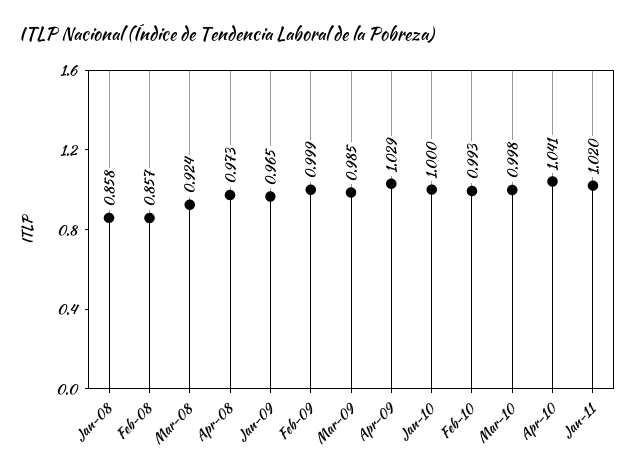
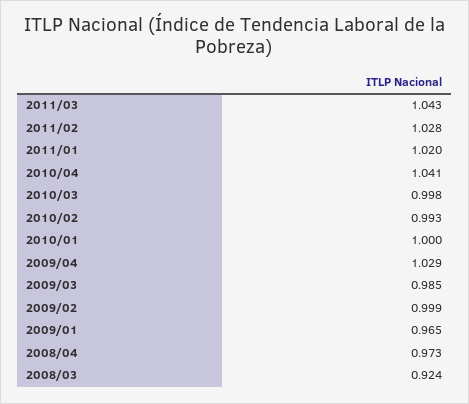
Jan-08: 0.858 -> none
Feb-08: 0.857 -> none
2011/03: none -> 1.043
2011/02: none -> 1.028

